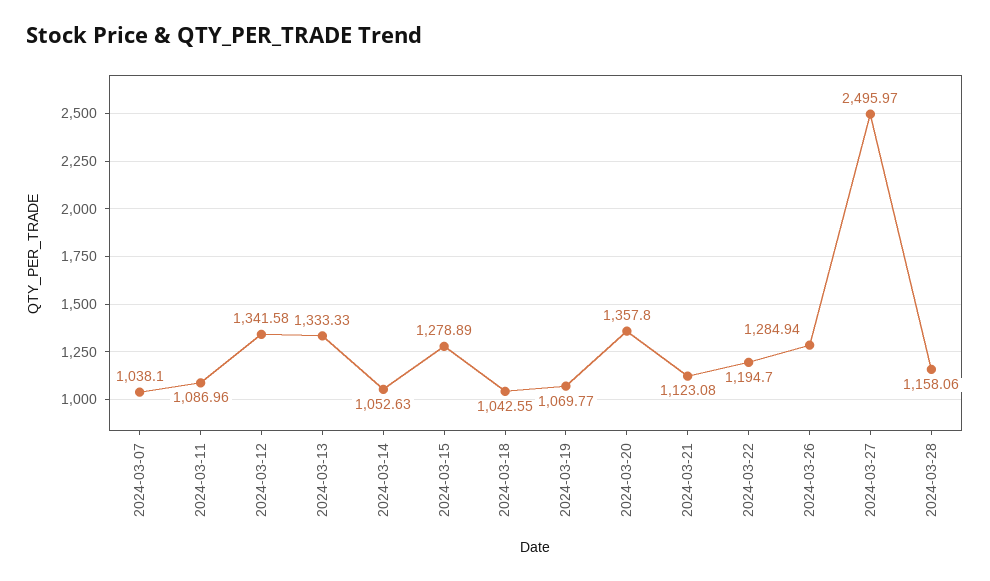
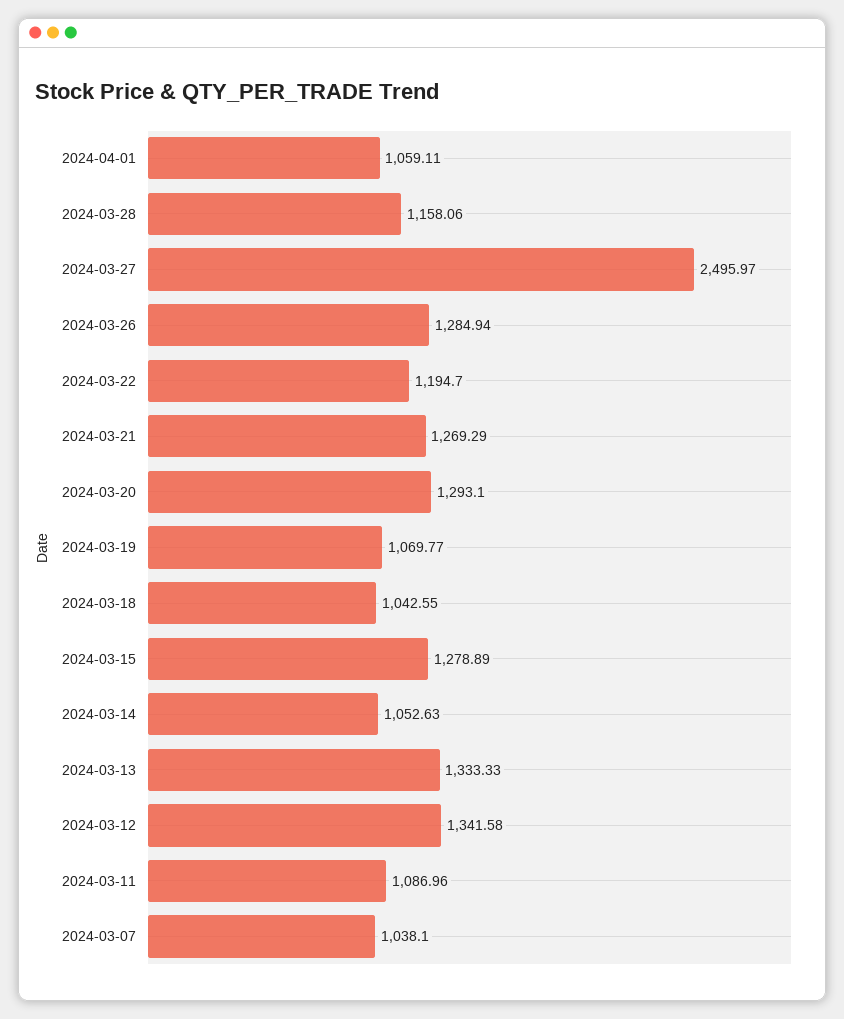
2024-03-20: 1357.8 -> 1293.1
2024-03-21: 1123.08 -> 1269.29
2024-04-01: none -> 1059.11

